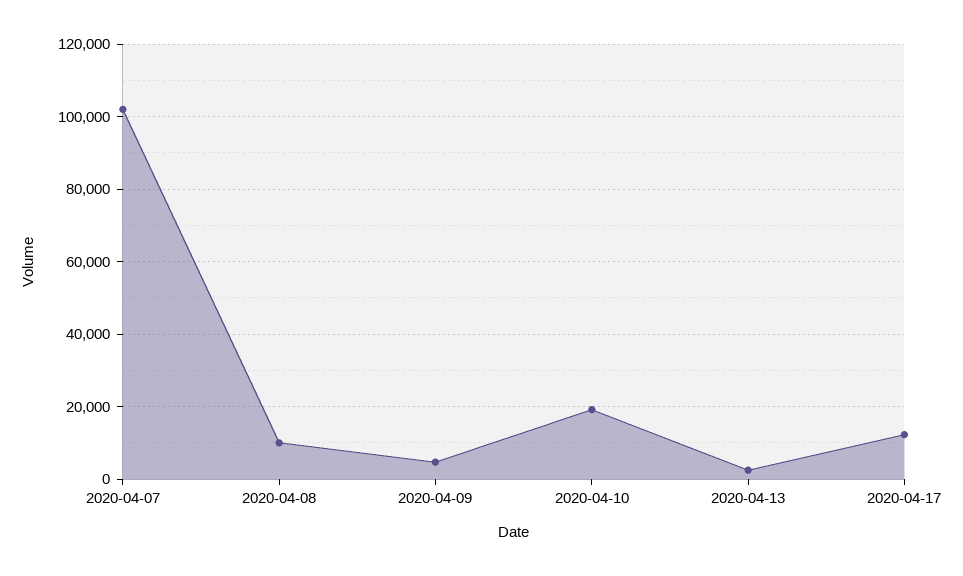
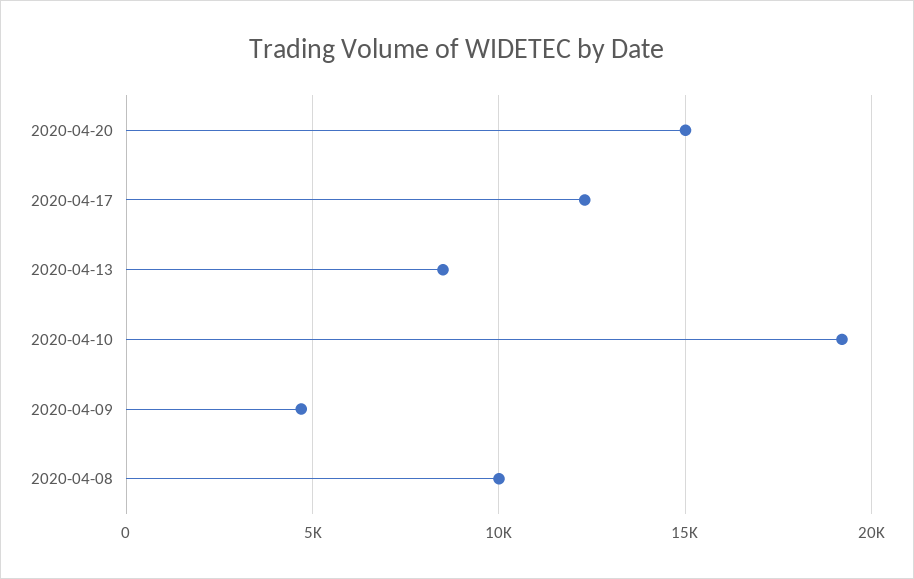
2020-04-07: 102000 -> none
2020-04-13: 2000 -> 8500
2020-04-20: none -> 15000

